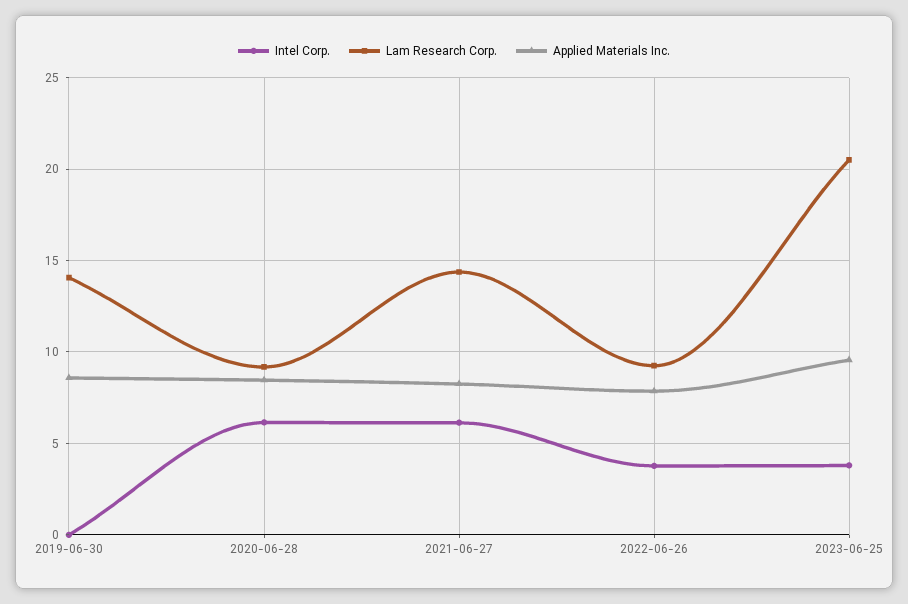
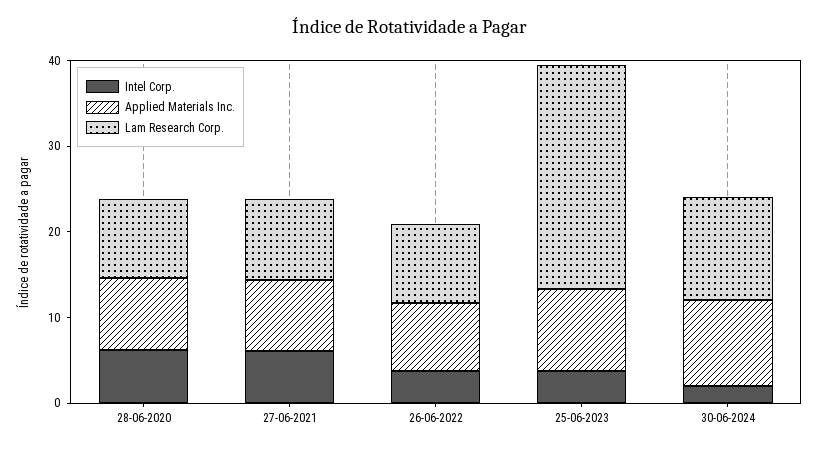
Intel Corp., 2019-06-30: 0 -> none
Lam Research Corp., 2019-06-30: 14 -> none
Applied Materials Inc., 2019-06-30: 8.5 -> none
Lam Research Corp., 2021-06-27: 14.5 -> 10
Lam Research Corp., 2023-06-25: 20.5 -> 26
Intel Corp., 30-06-2024: none -> 2
Applied Materials Inc., 30-06-2024: none -> 10
Lam Research Corp., 30-06-2024: none -> 12

